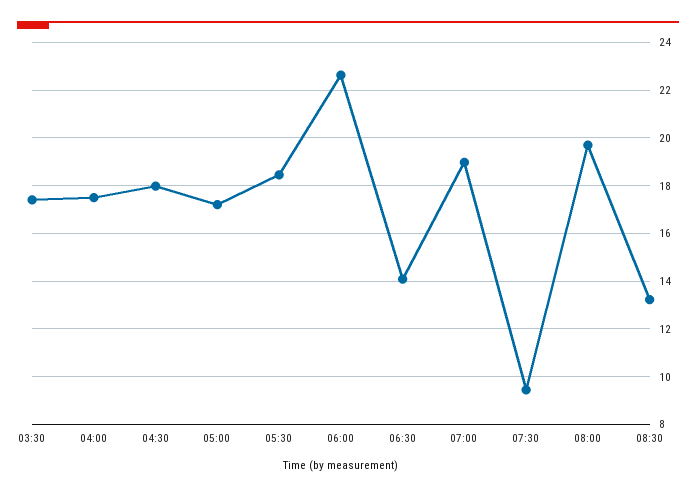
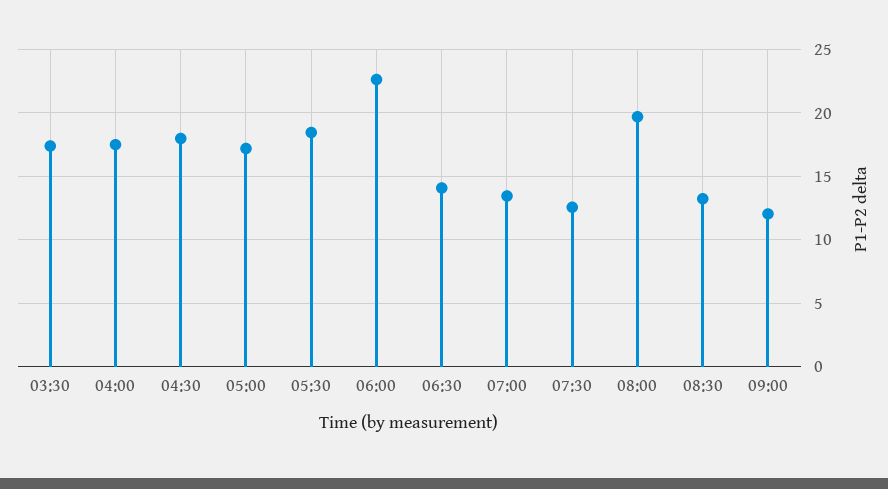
07:00: 19 -> 13.5
07:30: 9.5 -> 12.5
09:00: none -> 12

